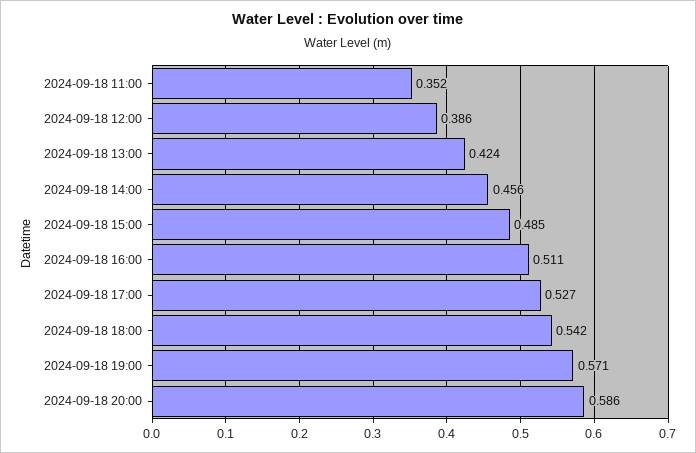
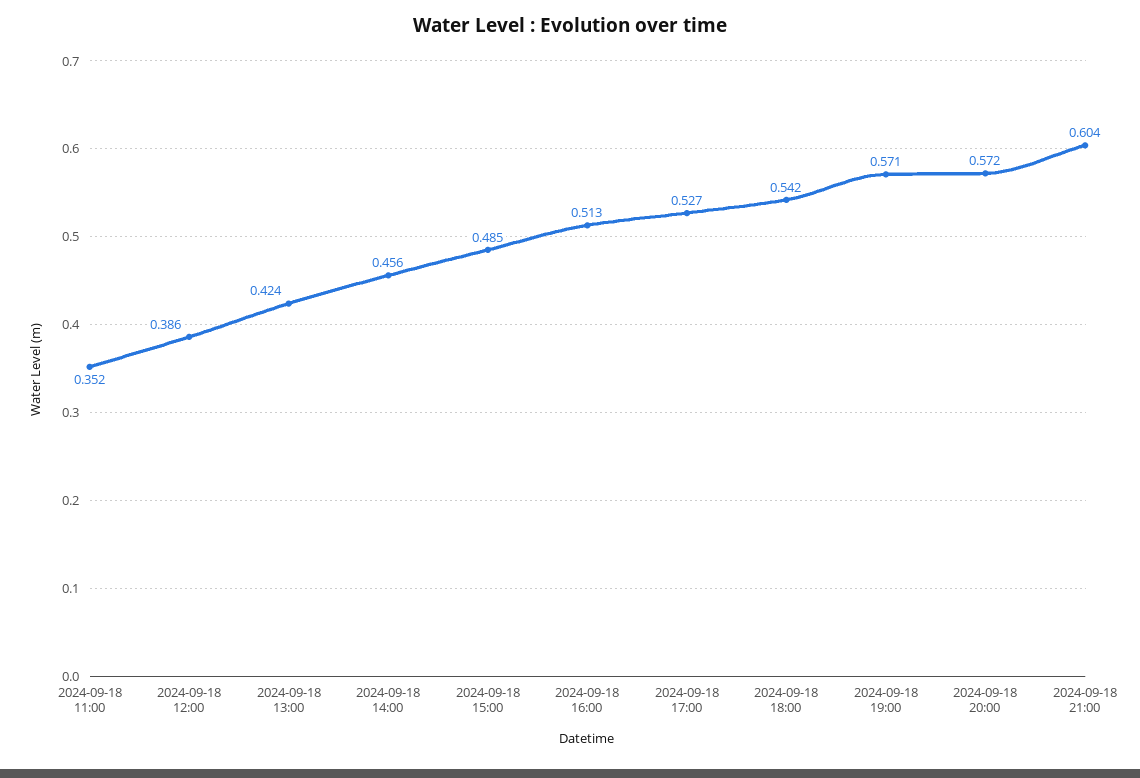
2024-09-18 16:00: 0.511 -> 0.513
2024-09-18 20:00: 0.586 -> 0.572
2024-09-18 21:00: none -> 0.604

